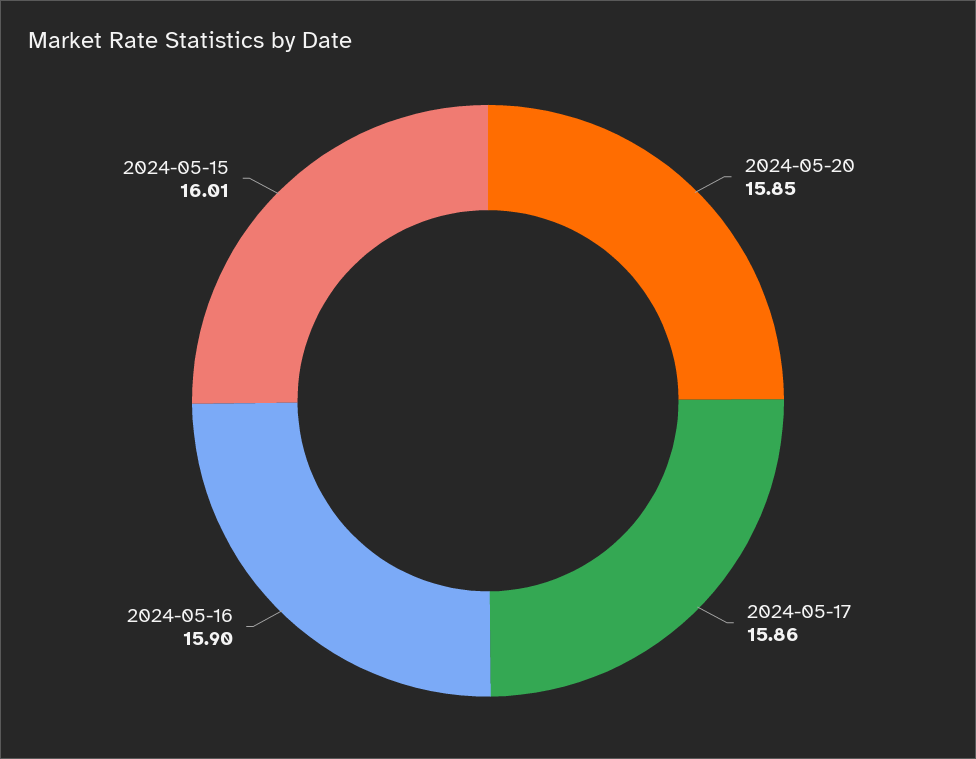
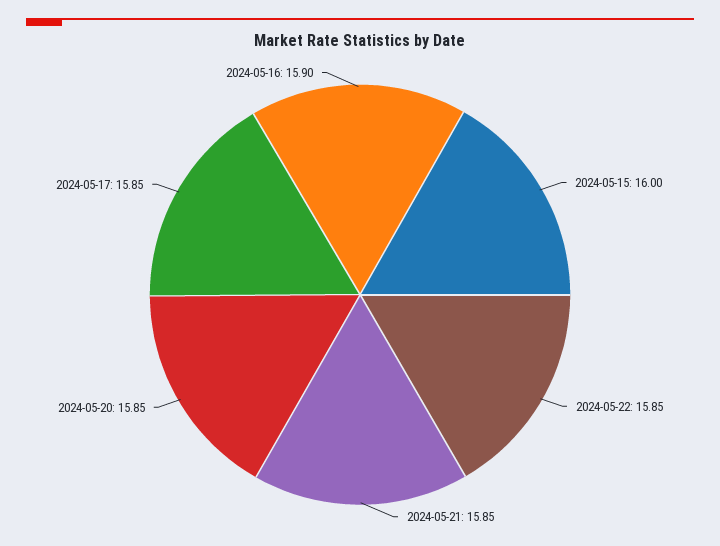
2024-05-17: 15.86 -> 15.85
2024-05-15: 16.01 -> 16
2024-05-22: none -> 15.85
2024-05-21: none -> 15.85

